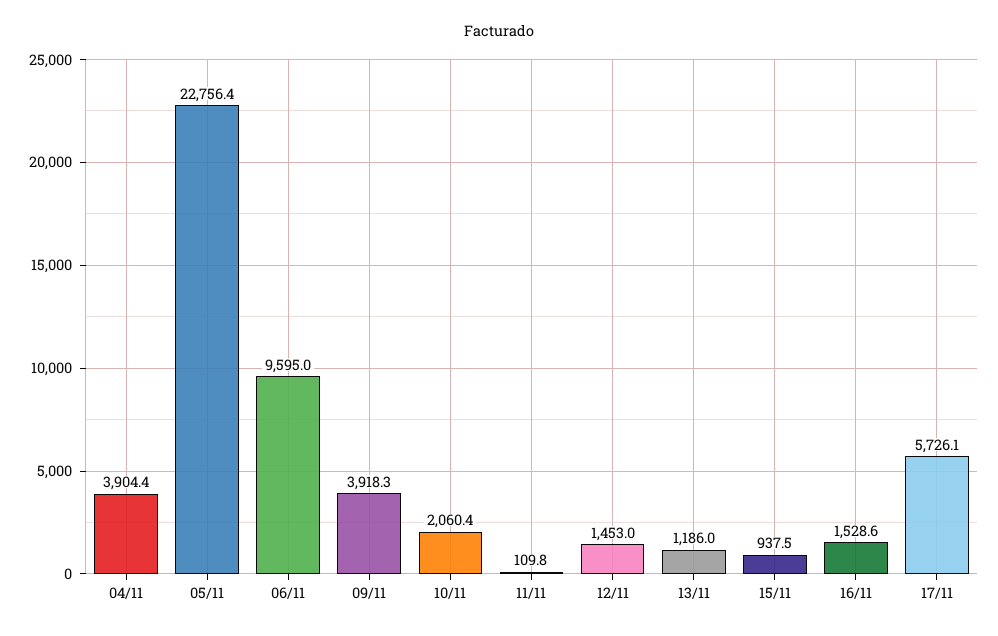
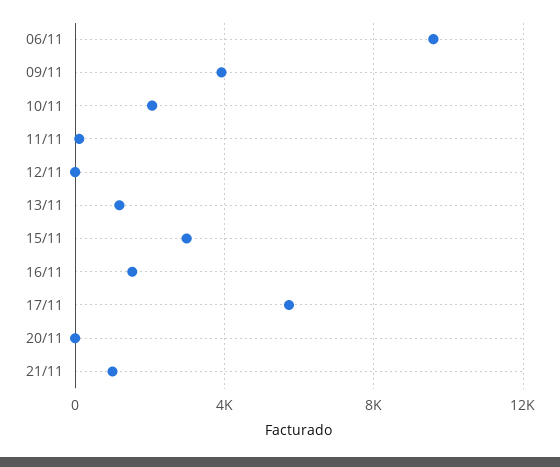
04/11: 3904.4 -> none
05/11: 22756.4 -> none
12/11: 1453 -> 0
15/11: 937.5 -> 3000
20/11: none -> 0
21/11: none -> 1000

